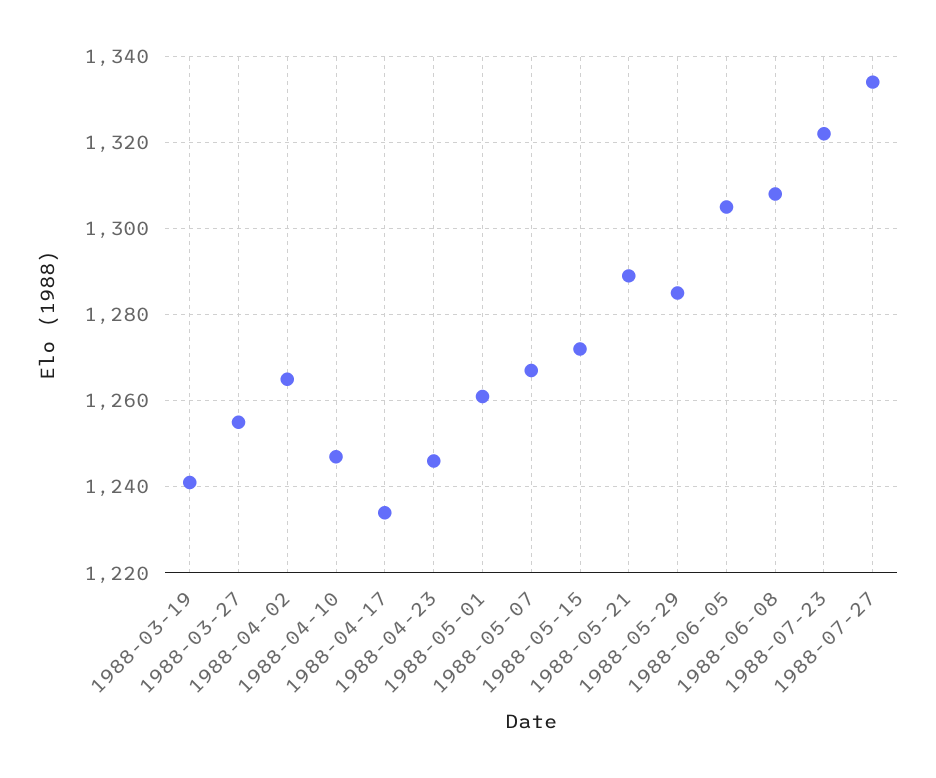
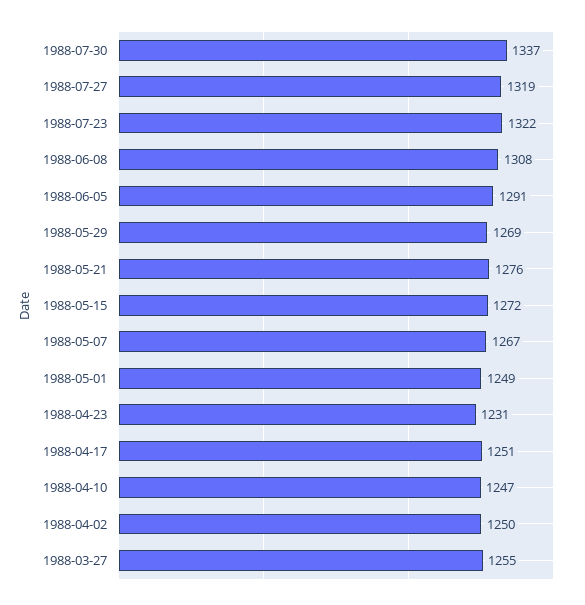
1988-03-19: 1240 -> none
1988-04-02: 1265 -> 1250
1988-04-17: 1235 -> 1251
1988-04-23: 1245 -> 1231
1988-05-01: 1260 -> 1249
1988-05-21: 1290 -> 1276
1988-05-29: 1285 -> 1269
1988-06-05: 1305 -> 1291
1988-07-27: 1335 -> 1319
1988-07-30: none -> 1337

